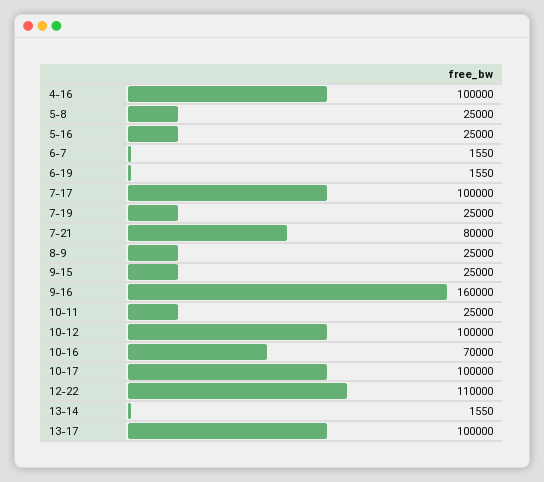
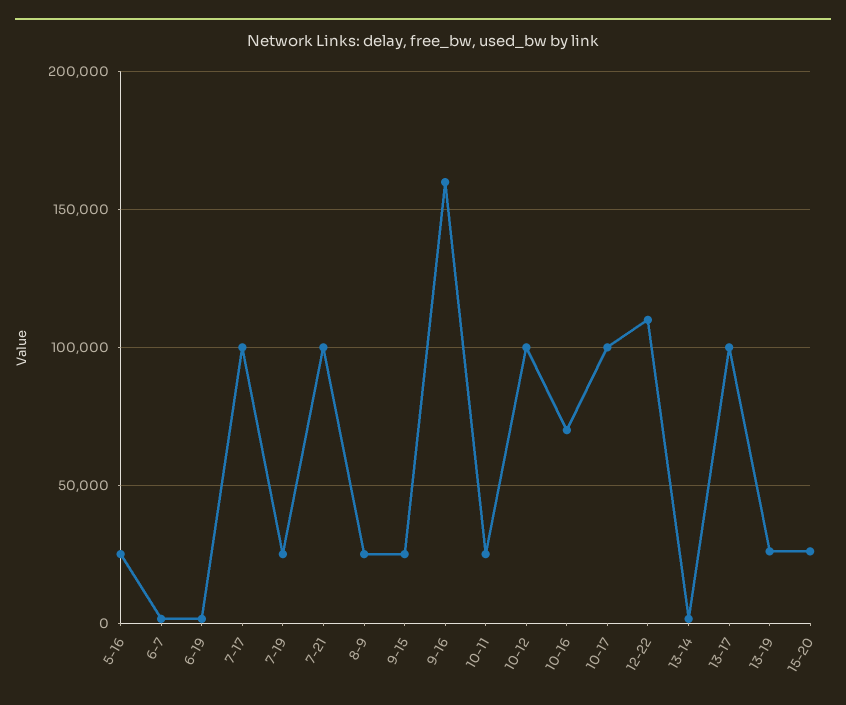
4-16: 100000 -> none
5-8: 25000 -> none
7-21: 80000 -> 100000
13-19: none -> 25000
15-20: none -> 25000

